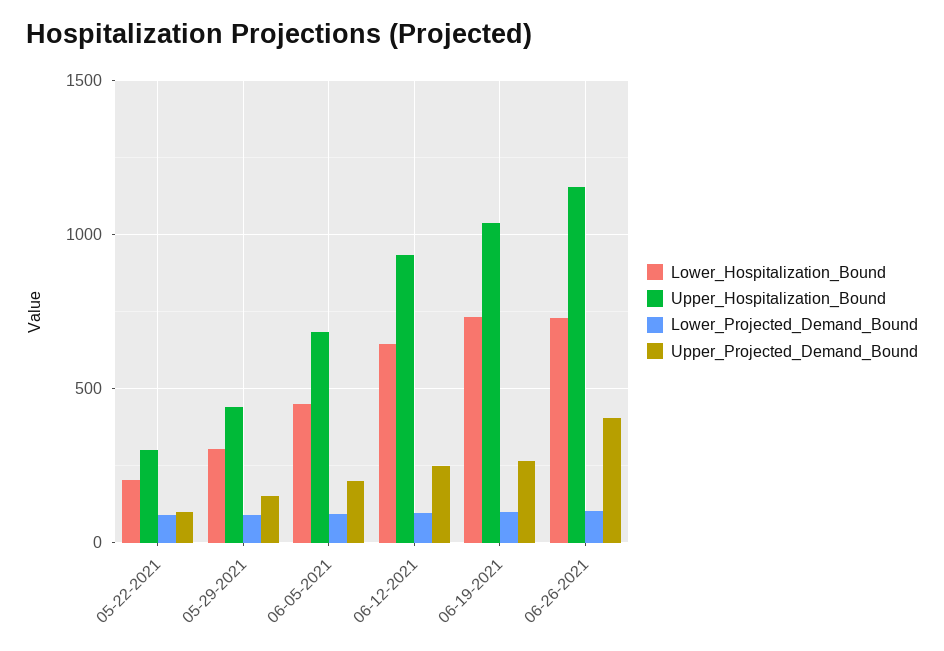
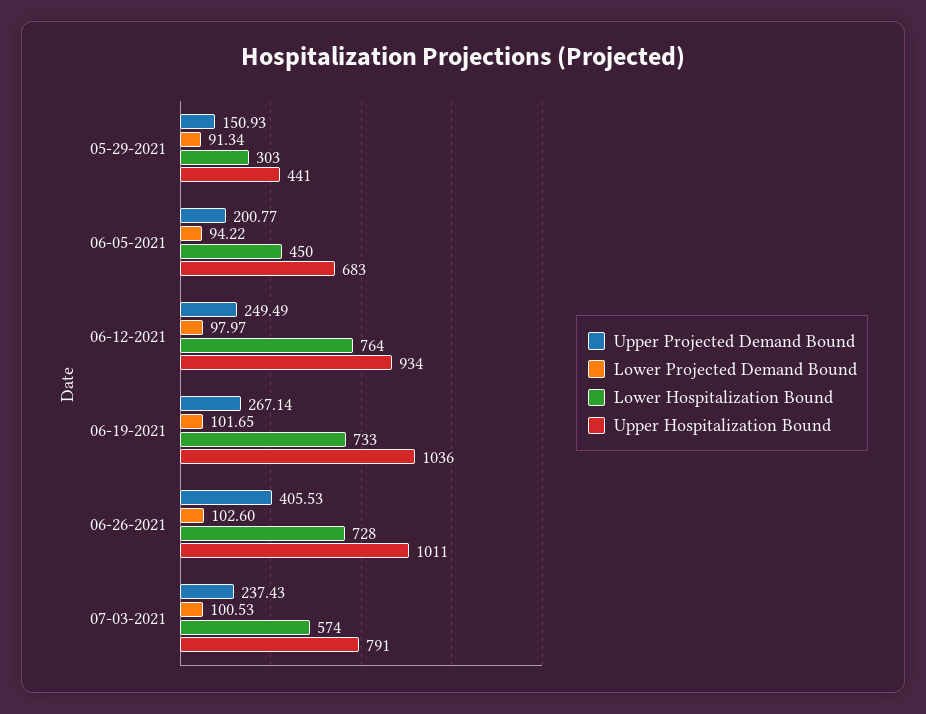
Lower_Hospitalization_Bound, 05-22-2021: 200 -> none
Upper_Hospitalization_Bound, 05-22-2021: 300 -> none
Lower_Projected_Demand_Bound, 05-22-2021: 100 -> none
Upper_Projected_Demand_Bound, 05-22-2021: 100 -> none
Lower_Hospitalization_Bound, 06-12-2021: 650 -> 764
Upper_Hospitalization_Bound, 06-26-2021: 1150 -> 1011
Upper_Projected_Demand_Bound, 07-03-2021: none -> 237.43
Lower_Projected_Demand_Bound, 07-03-2021: none -> 100.53
Lower_Hospitalization_Bound, 07-03-2021: none -> 574
Upper_Hospitalization_Bound, 07-03-2021: none -> 791

